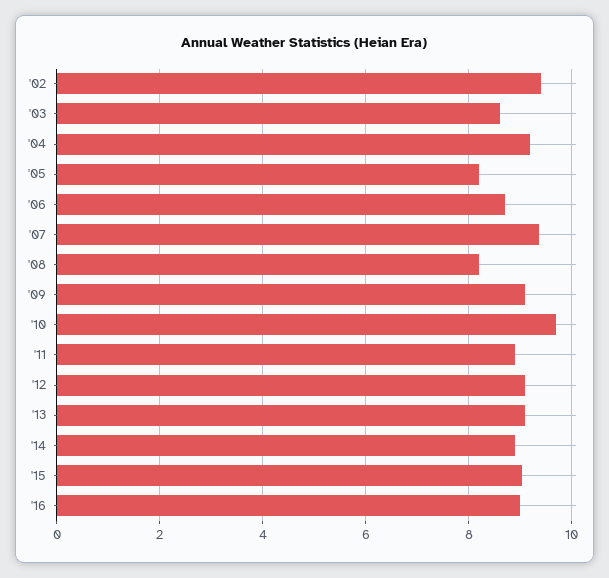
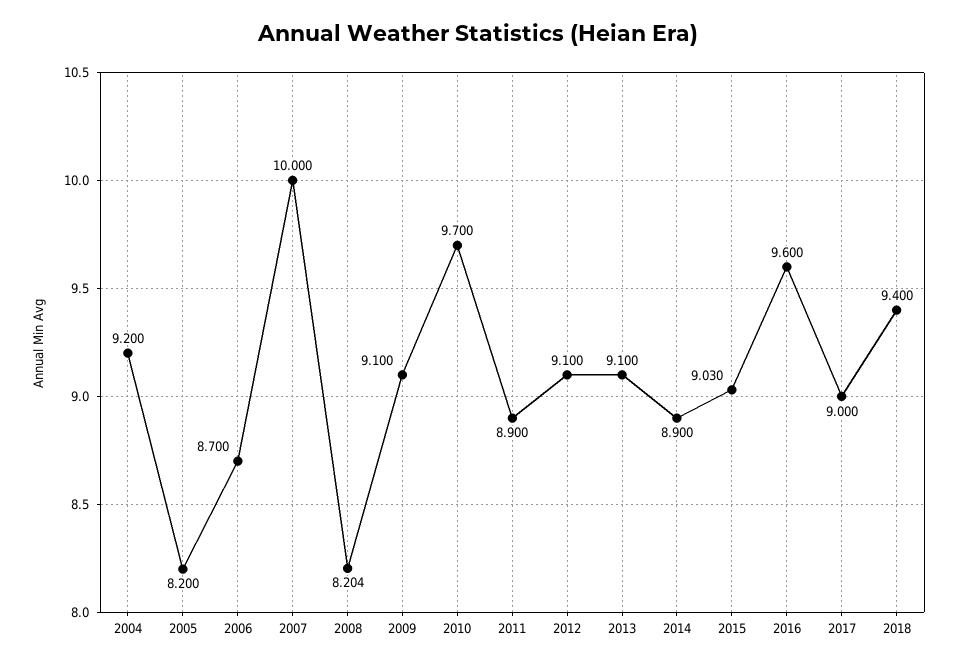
'02: 9.4 -> none
'03: 8.6 -> none
'07: 9.4 -> 10
'16: 9 -> 9.6
2017: none -> 9
2018: none -> 9.4

